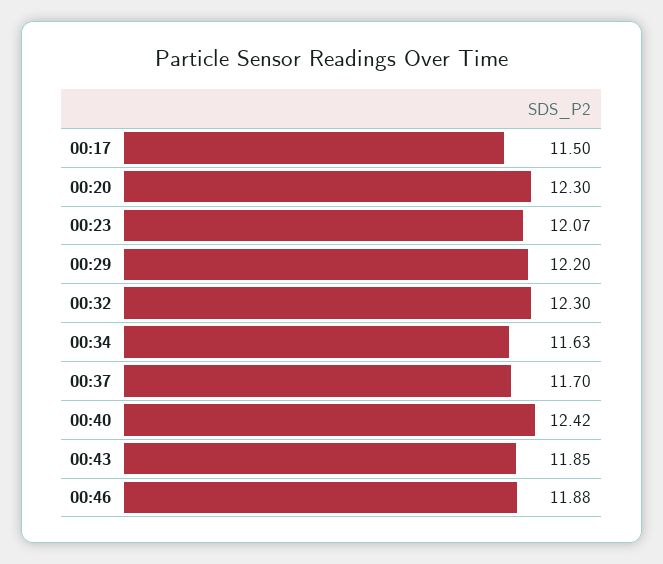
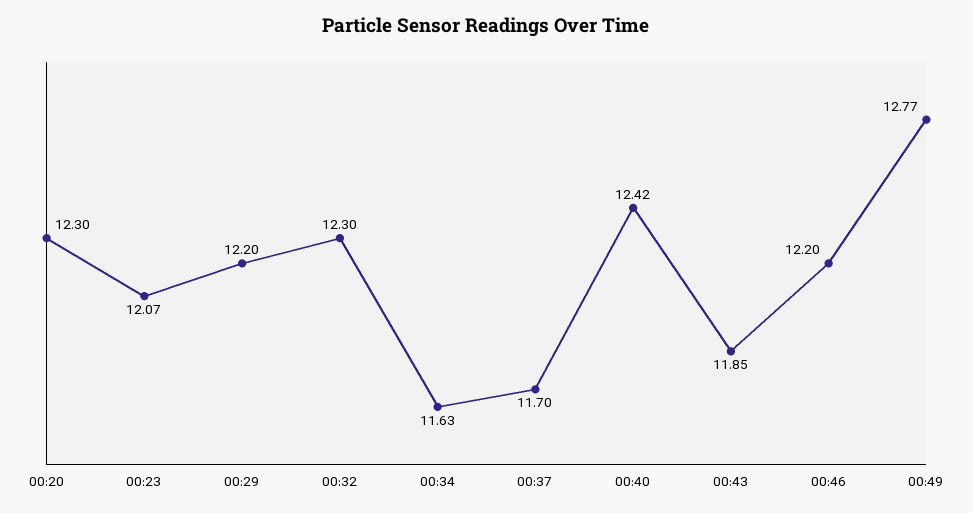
00:17: 11.5 -> none
00:46: 11.88 -> 12.2
00:49: none -> 12.77

